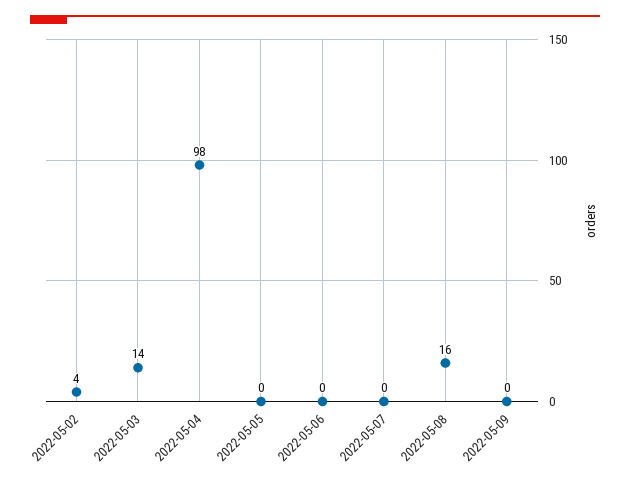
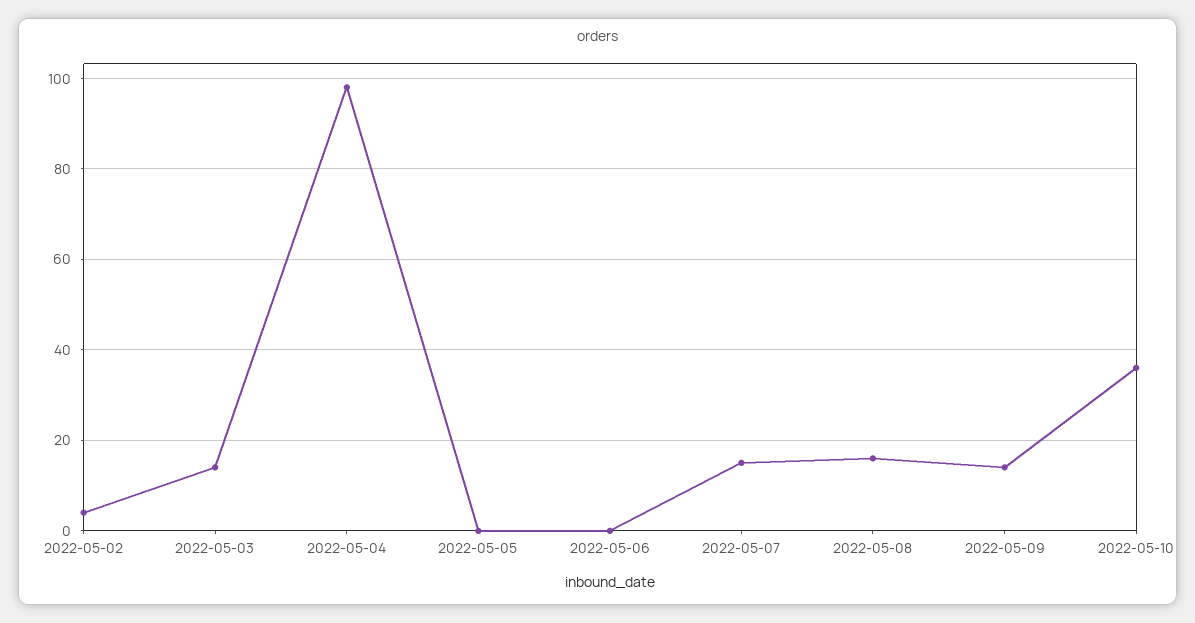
2022-05-07: 0 -> 15
2022-05-09: 0 -> 15
2022-05-10: none -> 35

